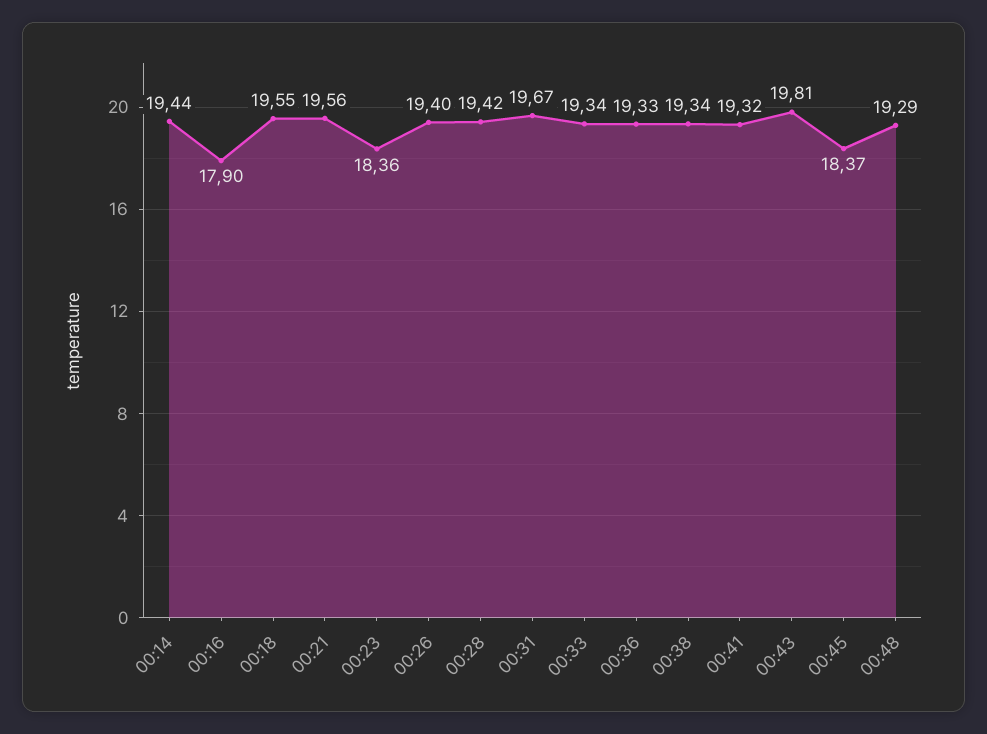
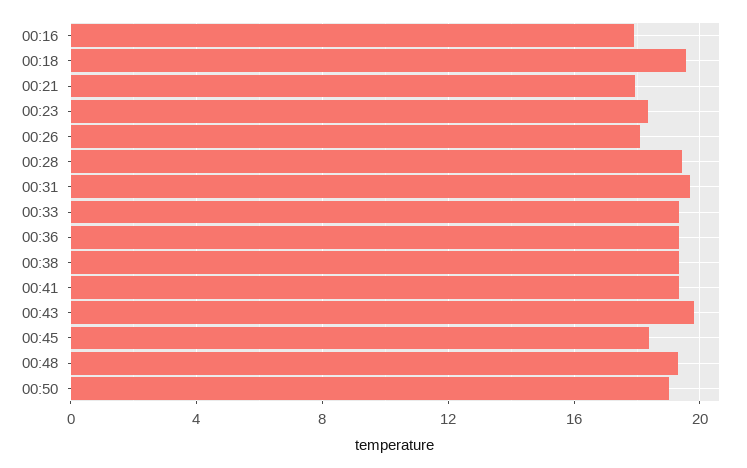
00:14: 19.44 -> none
00:21: 19.56 -> 18
00:26: 19.4 -> 18
00:50: none -> 19

